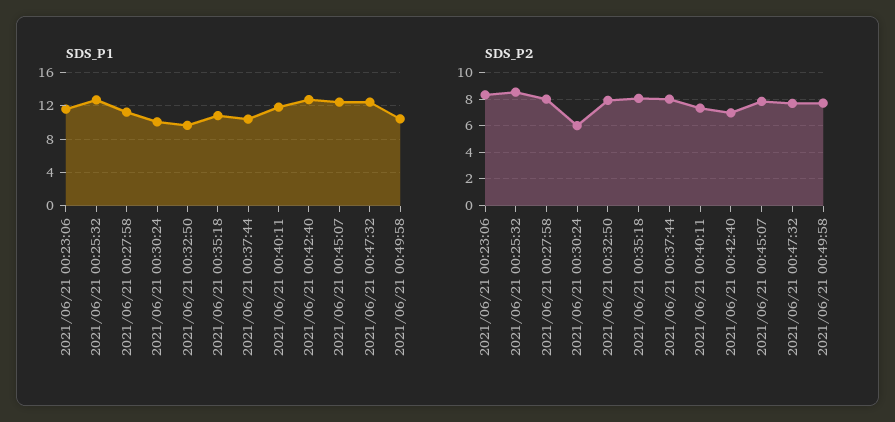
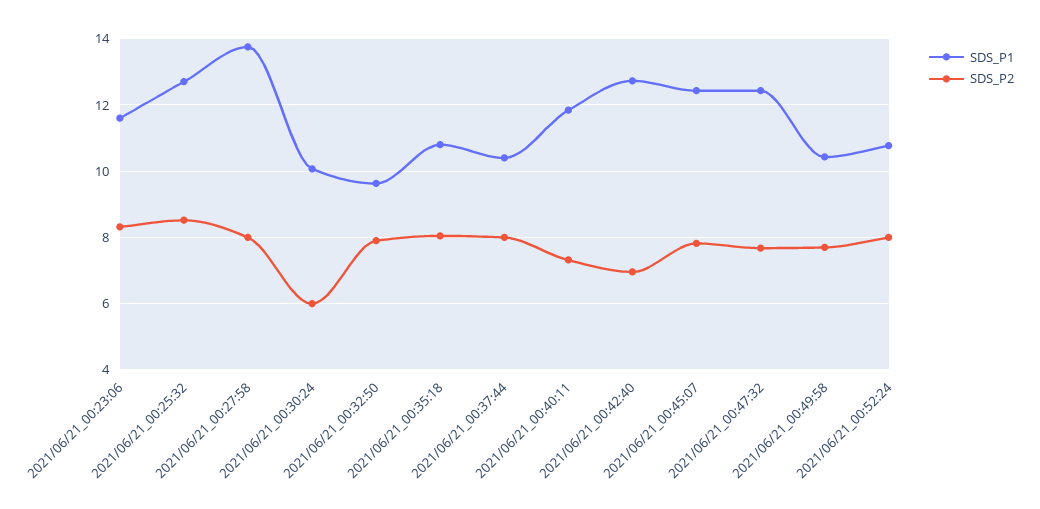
SDS_P1, 2021/06/21 00:27:58: 11 -> 13.8
SDS_P1, 2021/06/21_00:52:24: none -> 10.8
SDS_P2, 2021/06/21_00:52:24: none -> 8

